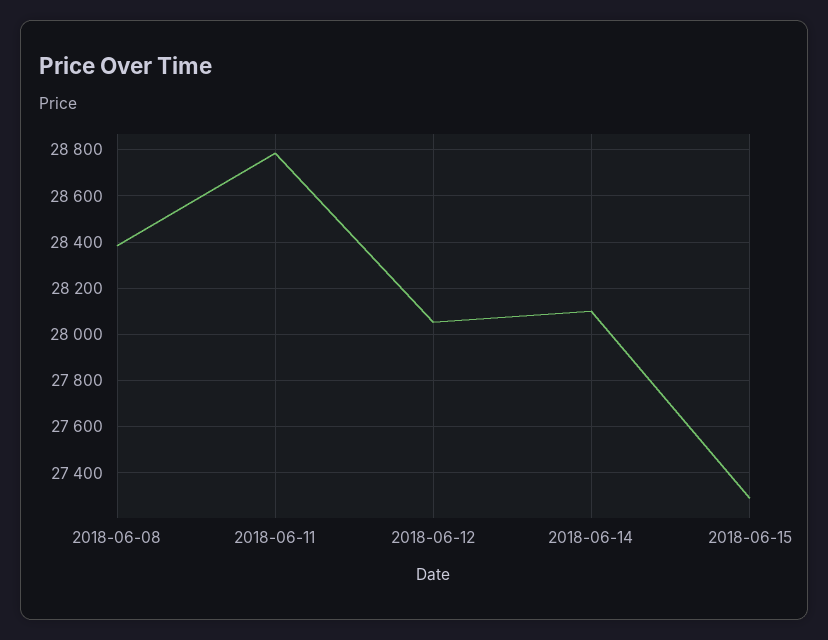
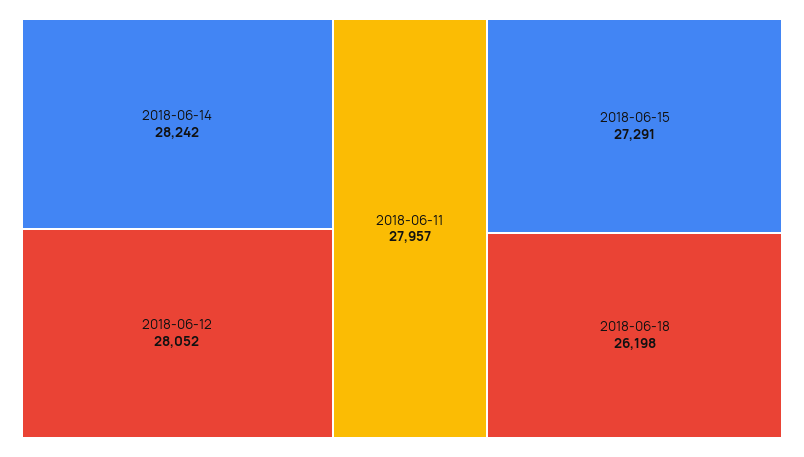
2018-06-08: 28400 -> none
2018-06-11: 28800 -> 27957
2018-06-14: 28100 -> 28242
2018-06-18: none -> 26198

